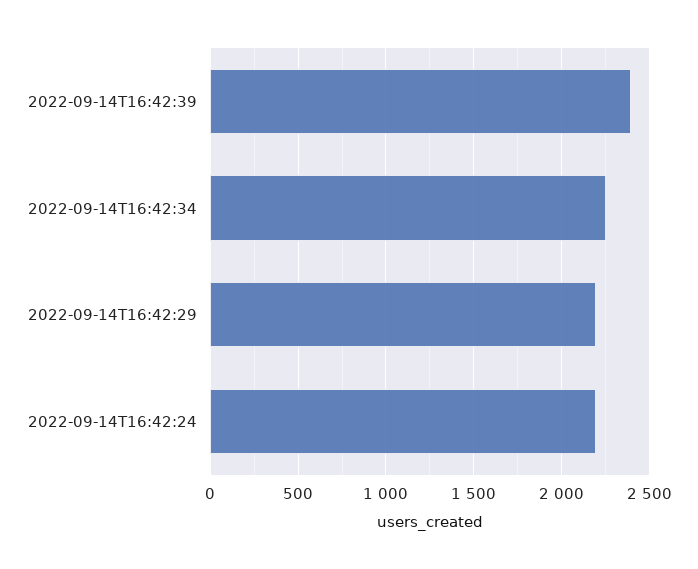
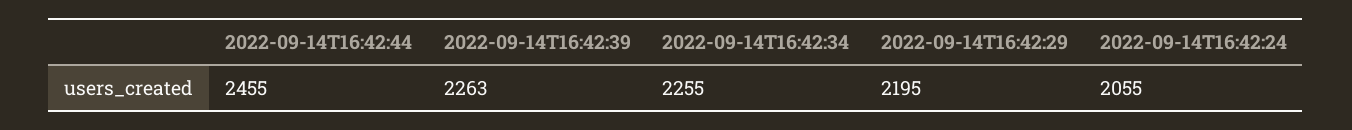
2022-09-14T16:42:39: 2400 -> 2263
2022-09-14T16:42:24: 2200 -> 2055
2022-09-14T16:42:44: none -> 2455

